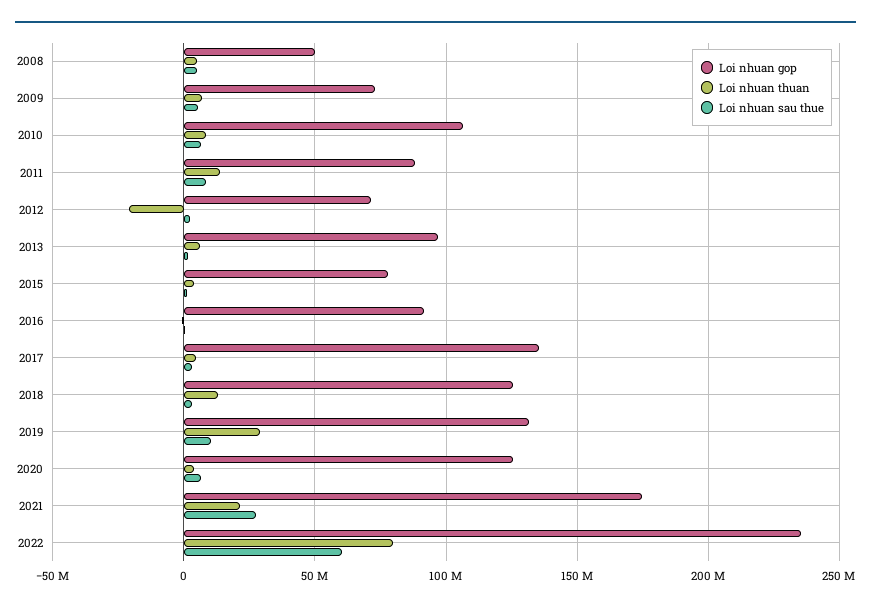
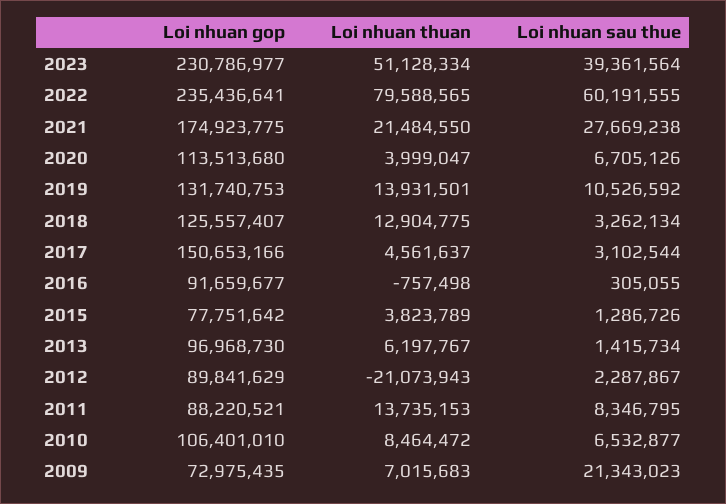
Loi nhuan gop, 2008: 50000000 -> none
Loi nhuan thuan, 2008: 5000000 -> none
Loi nhuan sau thue, 2008: 5000000 -> none
Loi nhuan sau thue, 2009: 5000000 -> 21343023
Loi nhuan gop, 2012: 70000000 -> 89841629
Loi nhuan gop, 2017: 135000000 -> 150653166
Loi nhuan thuan, 2019: 30000000 -> 13931501
Loi nhuan gop, 2020: 125000000 -> 113513680
Loi nhuan gop, 2023: none -> 230786977
Loi nhuan thuan, 2023: none -> 51128334
Loi nhuan sau thue, 2023: none -> 39361564

